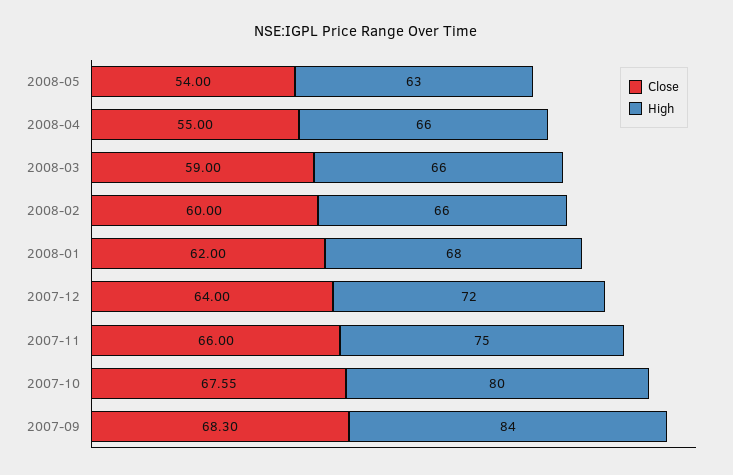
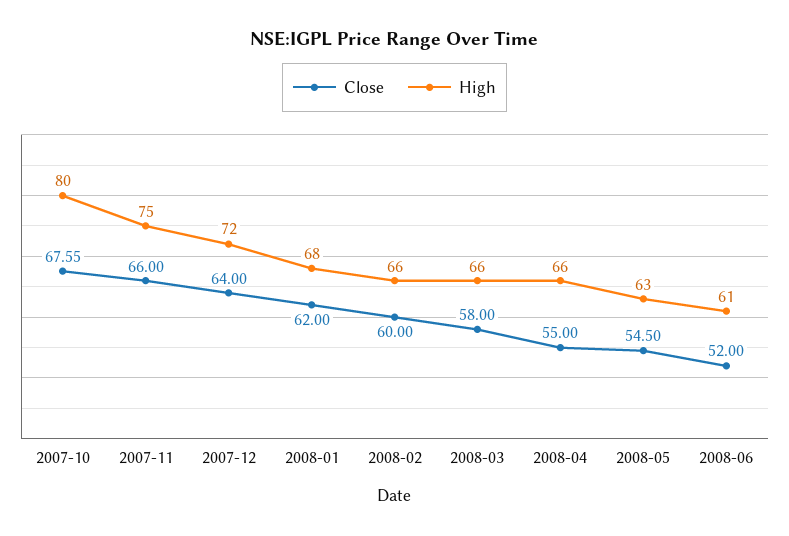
Close, 2008-05: 54 -> 54.5
Close, 2008-03: 59 -> 58
Close, 2007-09: 68.3 -> none
High, 2007-09: 84 -> none
Close, 2008-06: none -> 52
High, 2008-06: none -> 61

